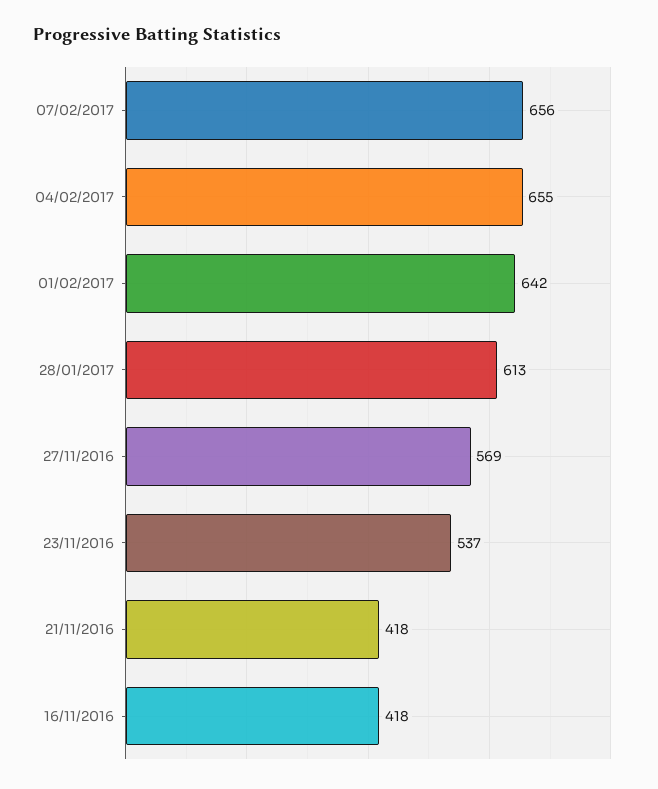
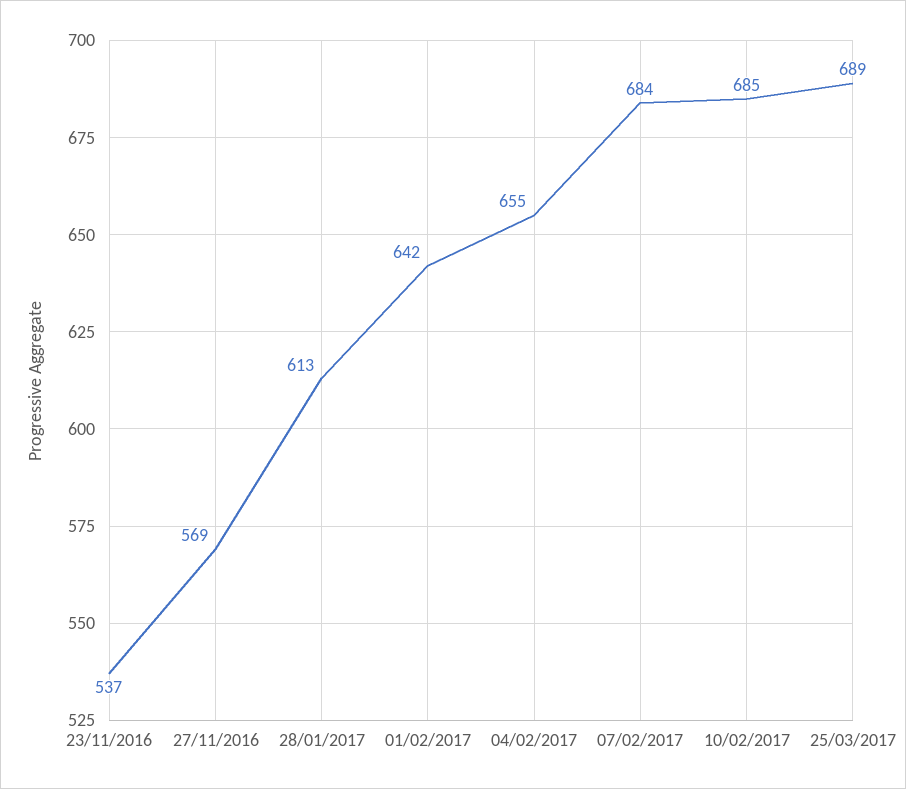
07/02/2017: 656 -> 684
21/11/2016: 418 -> none
16/11/2016: 418 -> none
10/02/2017: none -> 685
25/03/2017: none -> 689

